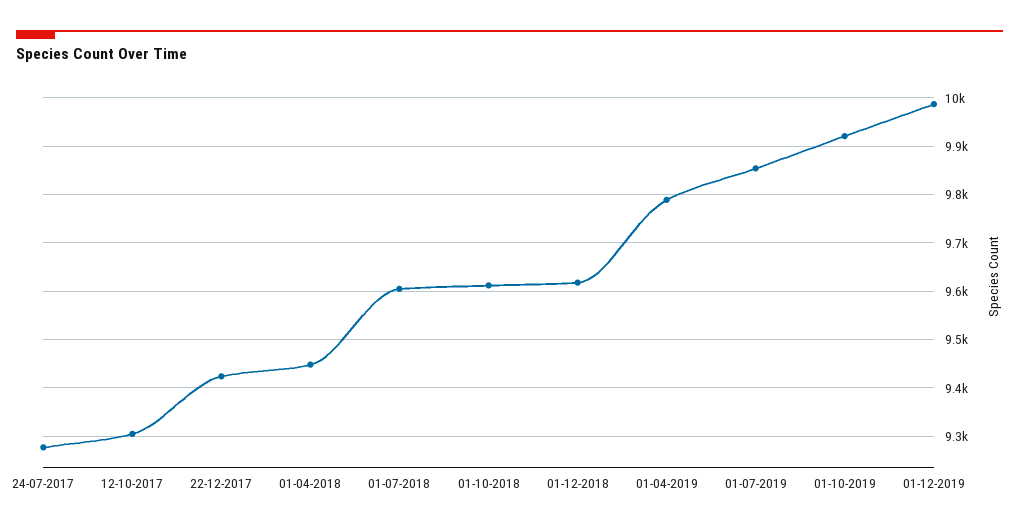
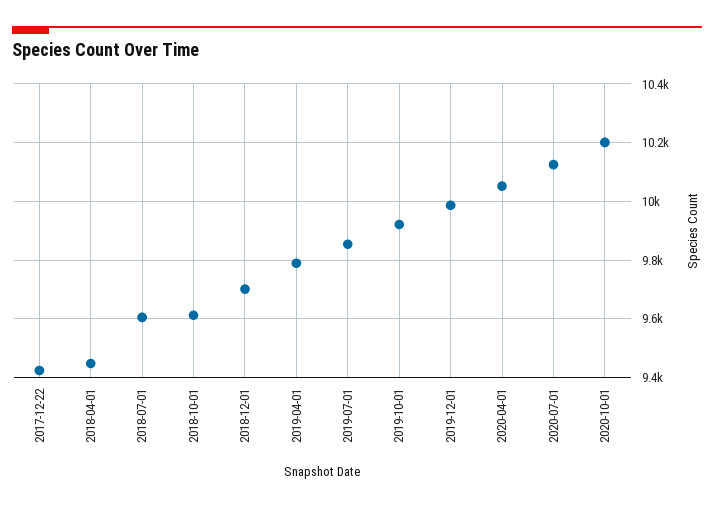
24-07-2017: 9280 -> none
12-10-2017: 9300 -> none
01-12-2018: 9620 -> 9700
2020-04-01: none -> 10050
2020-07-01: none -> 10125
2020-10-01: none -> 10200

